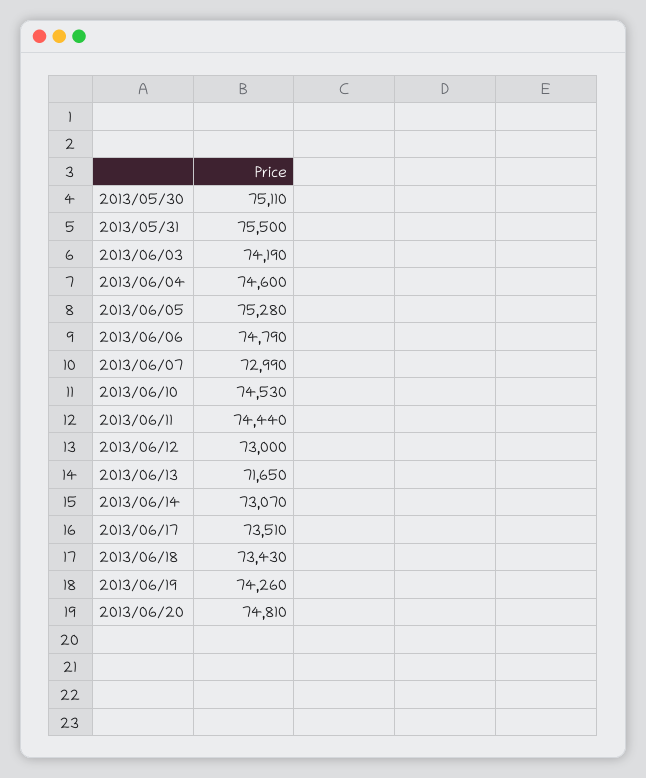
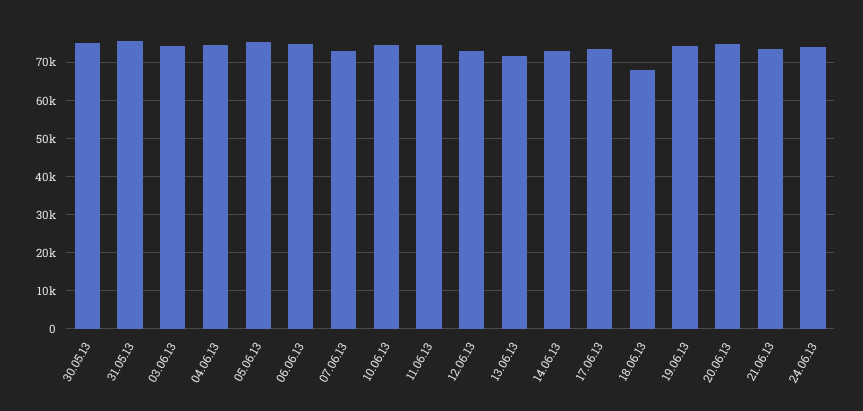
2013/06/18: 73430 -> 68000
21.06.13: none -> 74000
24.06.13: none -> 74000

